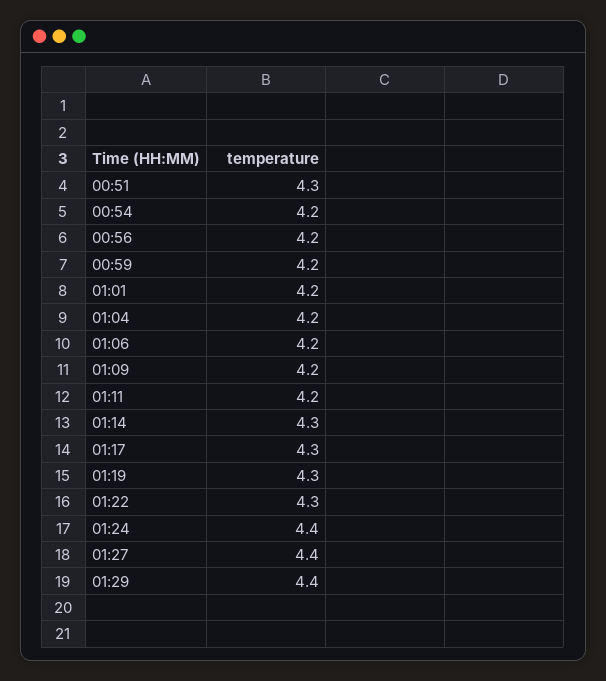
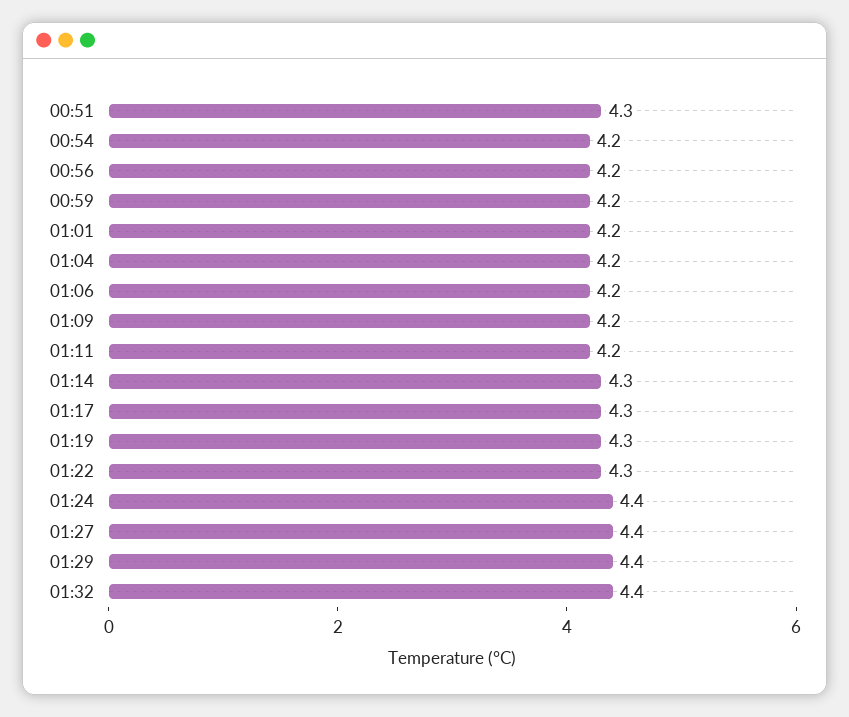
01:32: none -> 4.4

